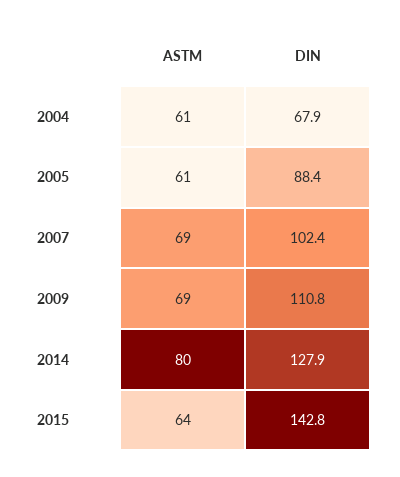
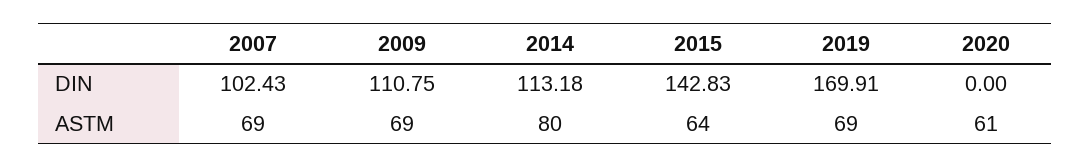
ASTM, 2004: 61 -> none
DIN, 2004: 67.9 -> none
ASTM, 2005: 61 -> none
DIN, 2005: 88.4 -> none
DIN, 2014: 127.9 -> 113.18
DIN, 2019: none -> 169.91
DIN, 2020: none -> 0
ASTM, 2019: none -> 69
ASTM, 2020: none -> 61

